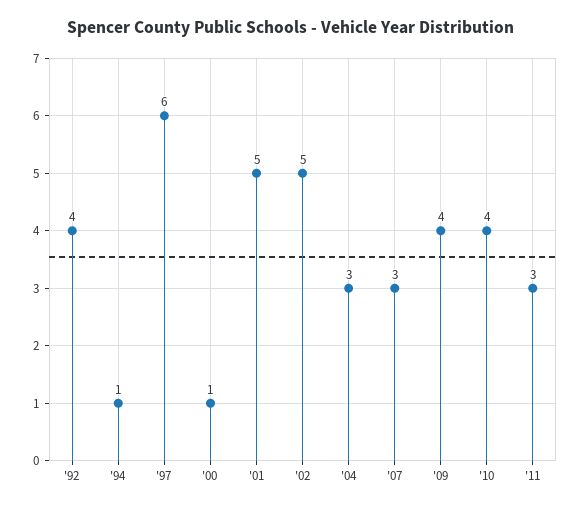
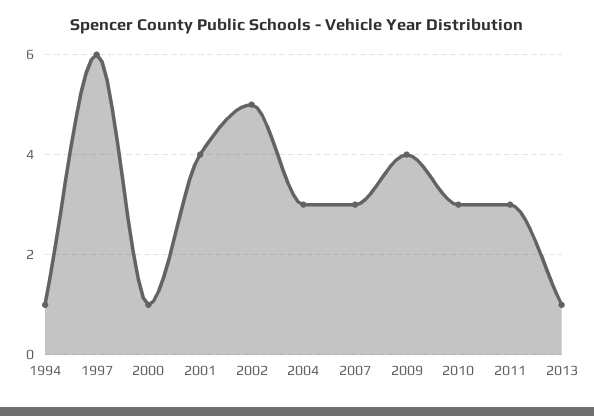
'92: 4 -> none
'01: 5 -> 4
'10: 4 -> 3
2013: none -> 1

